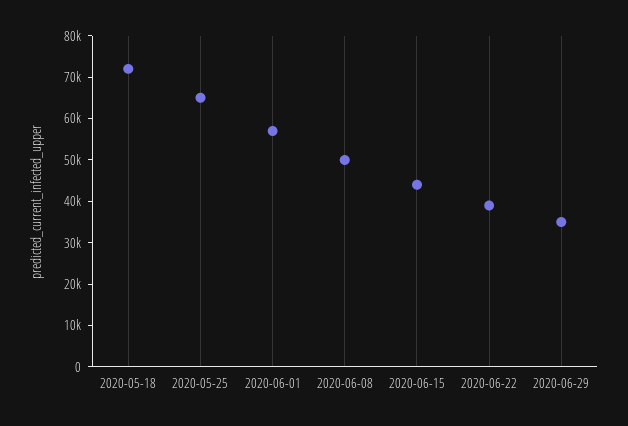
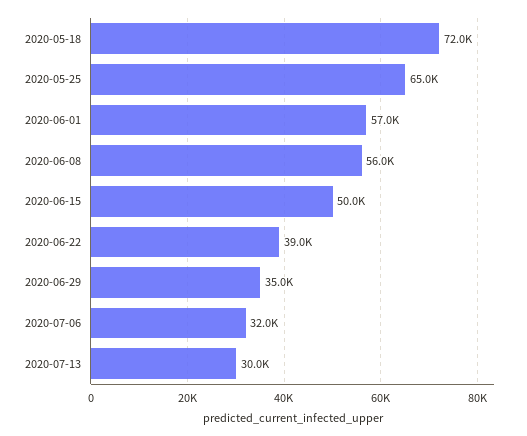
2020-06-08: 50000 -> 56000
2020-06-15: 44000 -> 50000
2020-07-06: none -> 32000
2020-07-13: none -> 30000

